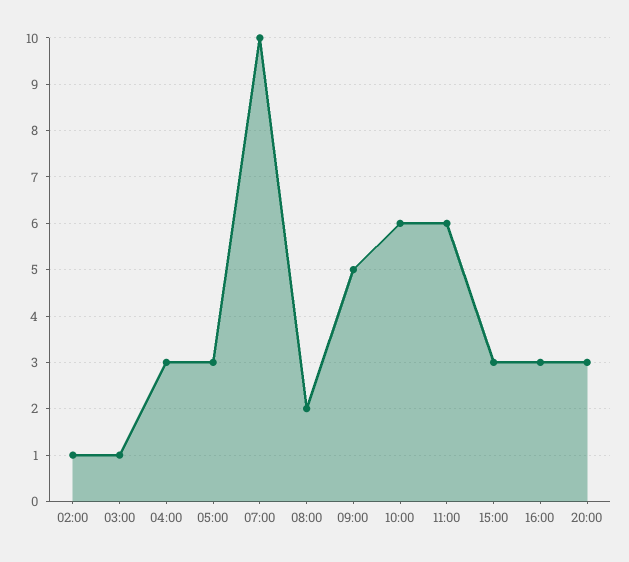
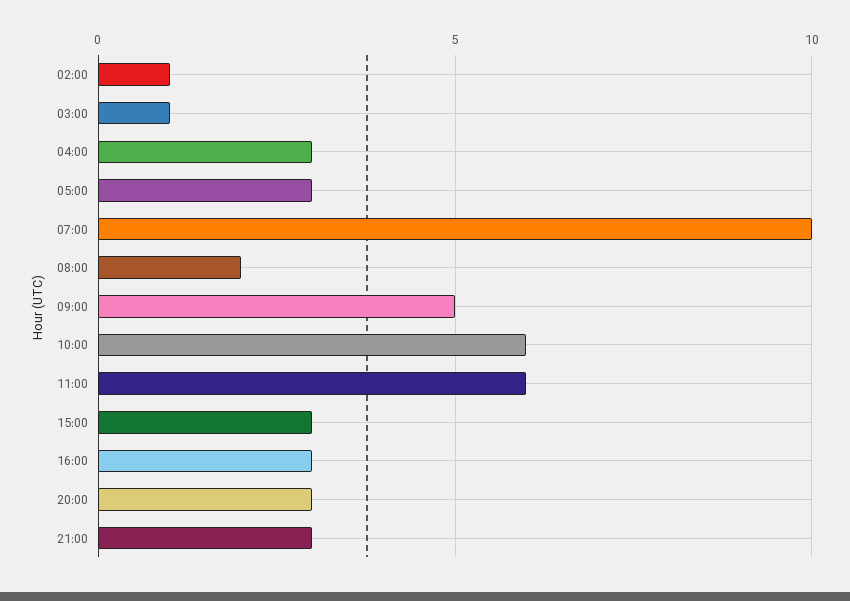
21:00: none -> 3

